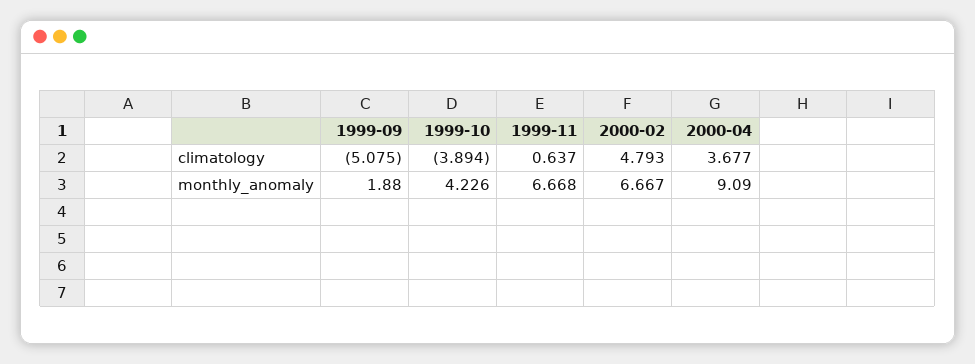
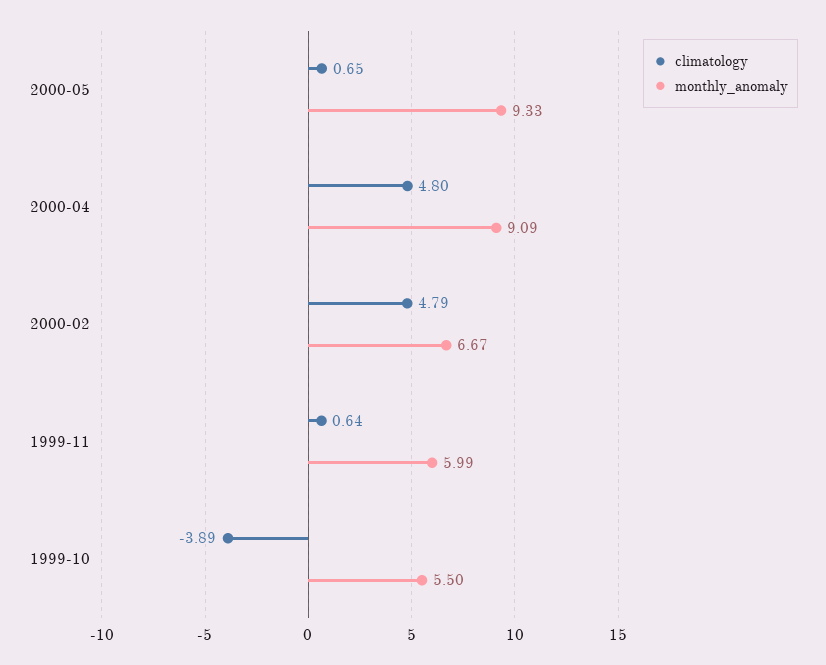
climatology, 1999-09: -5.075 -> none
climatology, 2000-04: 3.677 -> 4.8
monthly_anomaly, 1999-09: 1.88 -> none
monthly_anomaly, 1999-10: 4.226 -> 5.5
monthly_anomaly, 1999-11: 6.668 -> 5.99
climatology, 2000-05: none -> 0.65
monthly_anomaly, 2000-05: none -> 9.33

